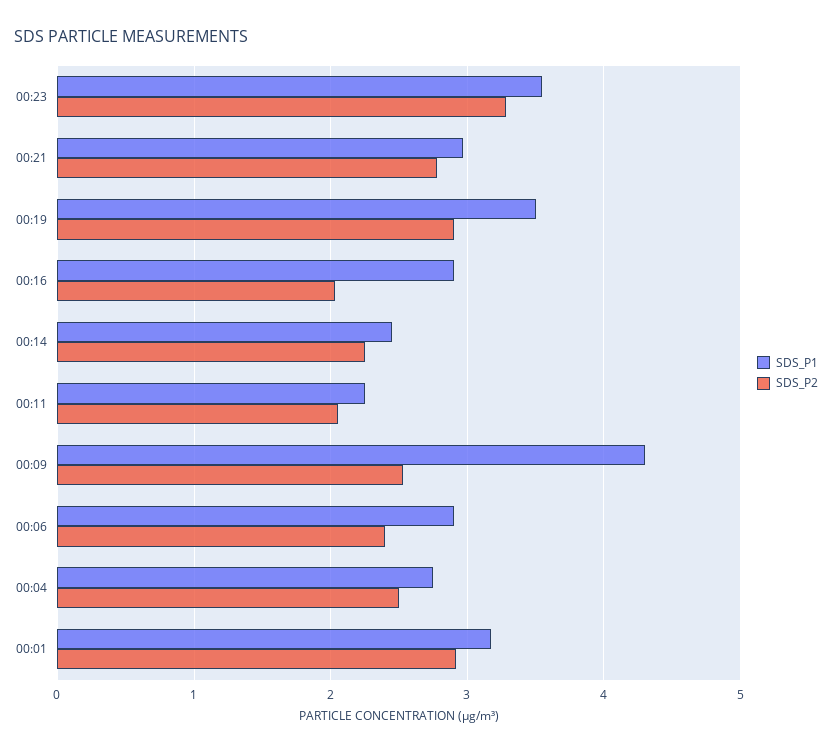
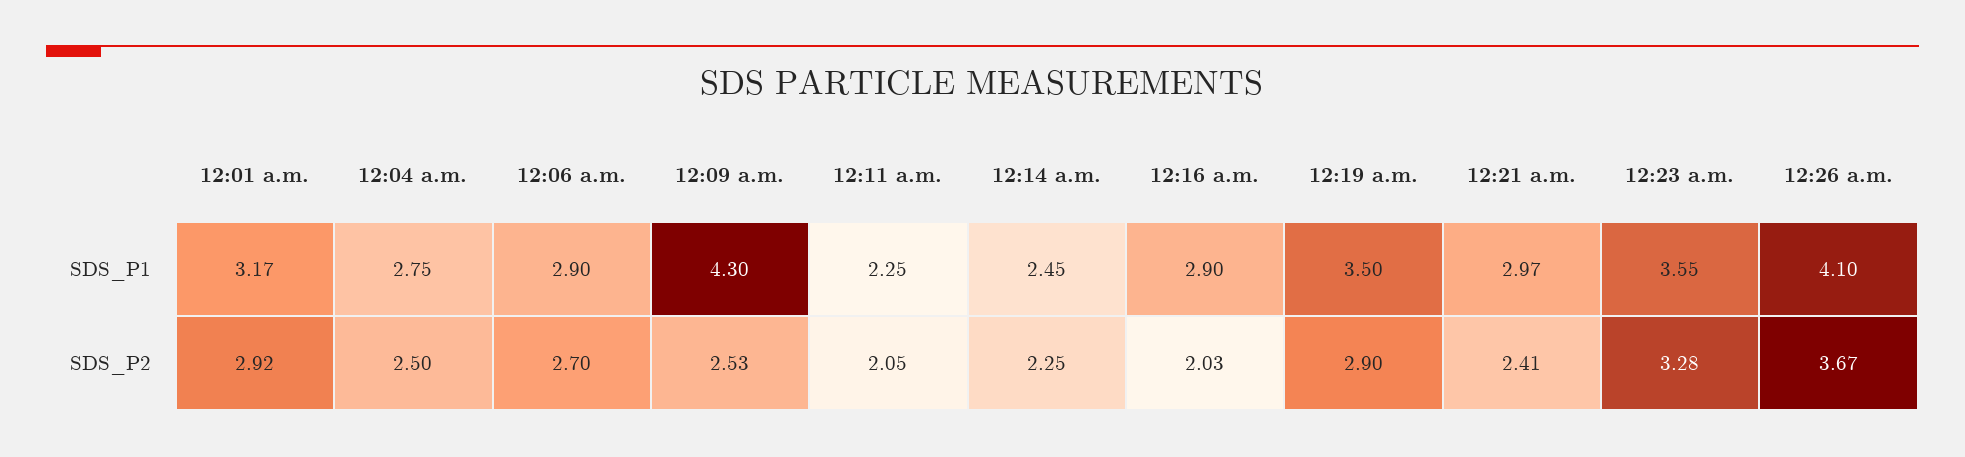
SDS_P2, 00:21: 2.8 -> 2.41
SDS_P2, 00:06: 2.4 -> 2.7
SDS_P1, 12:26 a.m.: none -> 4.1
SDS_P2, 12:26 a.m.: none -> 3.67

